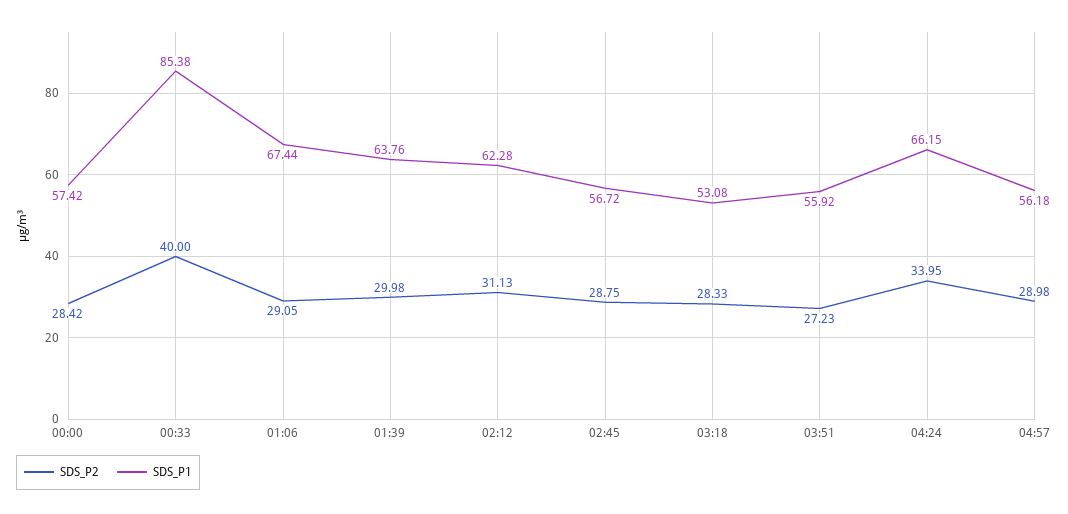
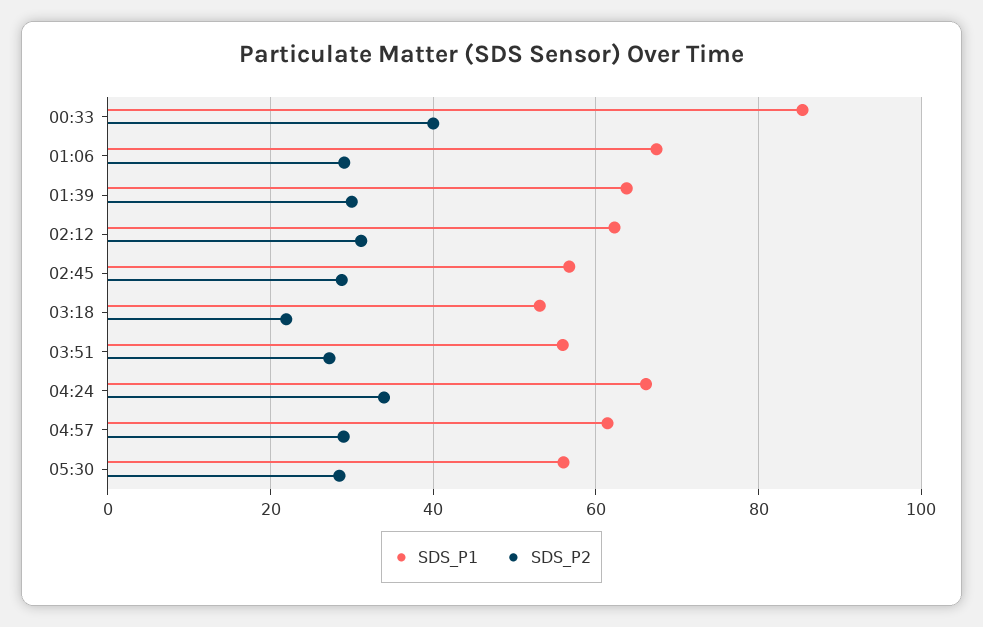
SDS_P2, 00:00: 28.42 -> none
SDS_P1, 00:00: 57.42 -> none
SDS_P2, 03:18: 28.33 -> 22
SDS_P1, 04:57: 56.18 -> 62
SDS_P1, 05:30: none -> 56
SDS_P2, 05:30: none -> 28

